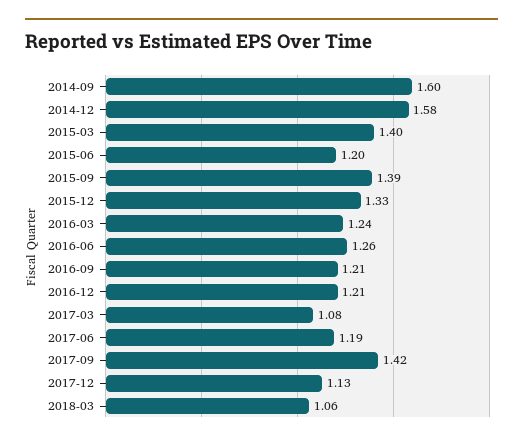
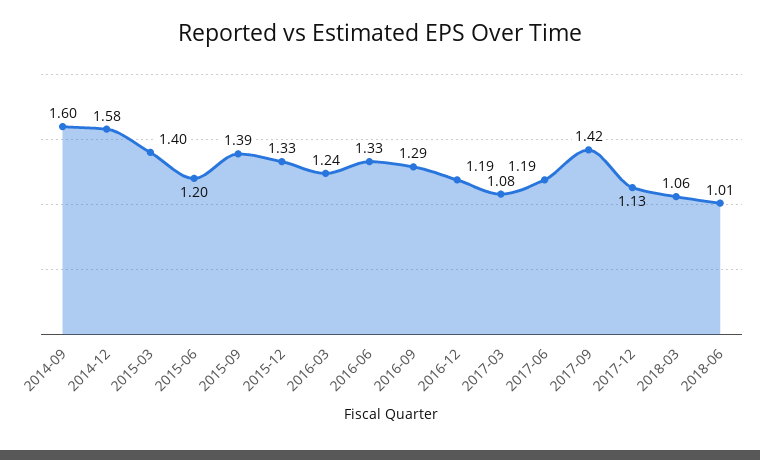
2016-06: 1.26 -> 1.33
2016-09: 1.21 -> 1.29
2016-12: 1.21 -> 1.19
2018-06: none -> 1.01

